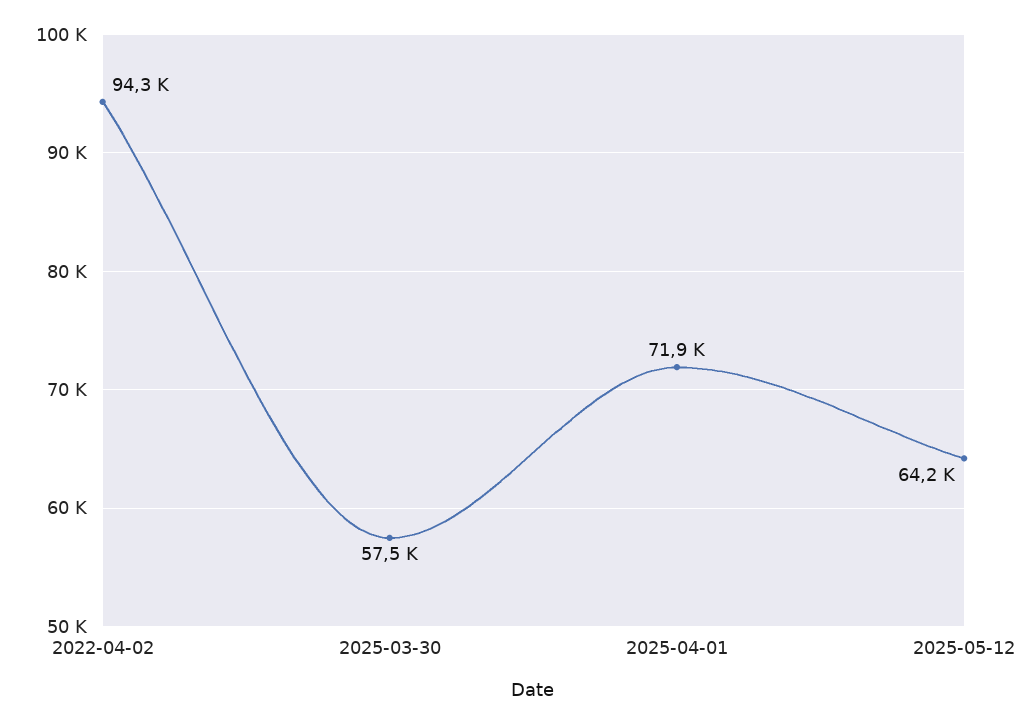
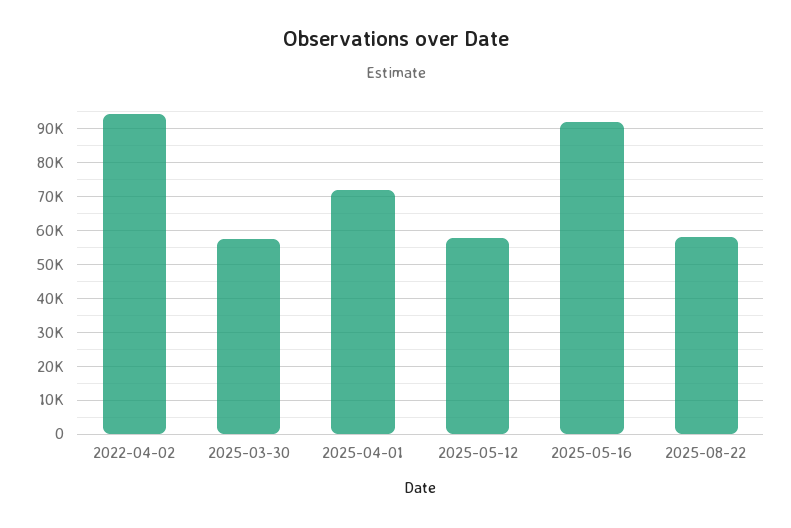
2025-05-12: 64200 -> 58000
2025-05-16: none -> 92000
2025-08-22: none -> 58000

